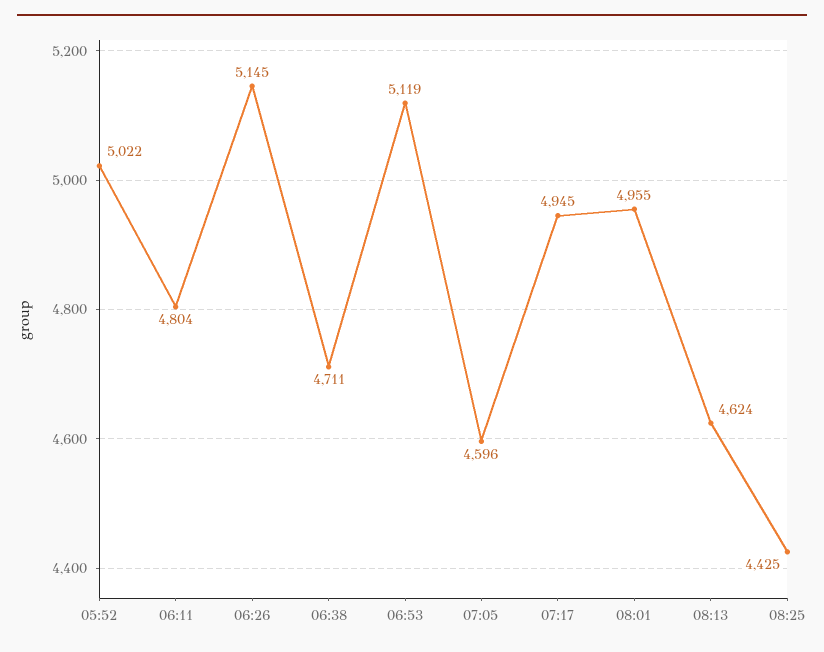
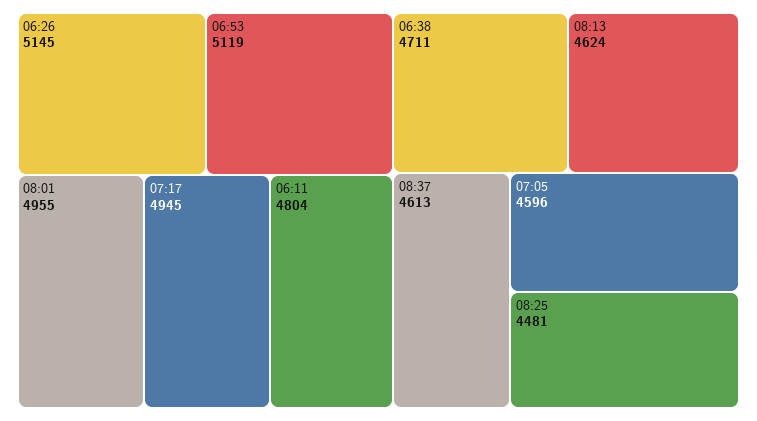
05:52: 5022 -> none
08:25: 4425 -> 4481
08:37: none -> 4613

